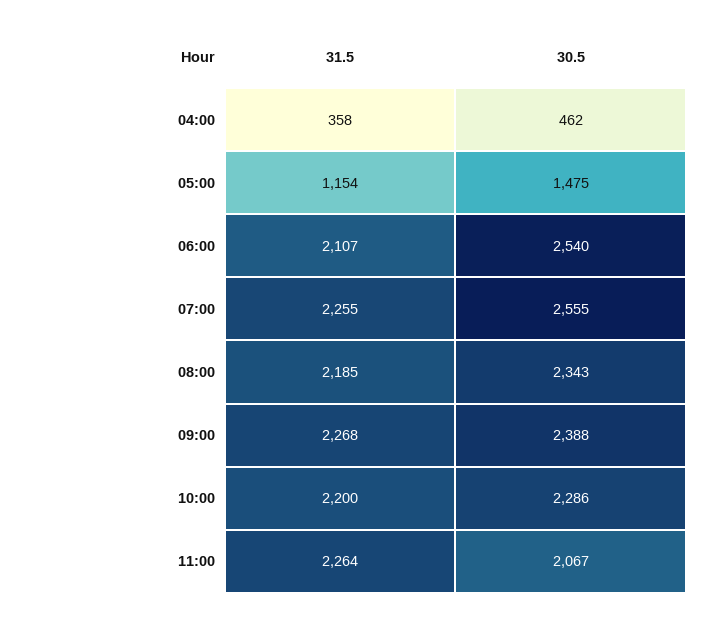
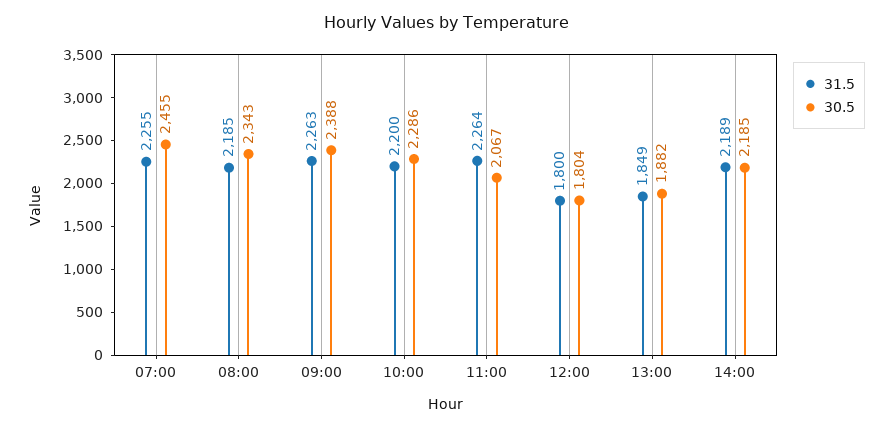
31.5, 04:00: 358 -> none
30.5, 04:00: 462 -> none
31.5, 05:00: 1154 -> none
30.5, 05:00: 1475 -> none
31.5, 06:00: 2107 -> none
30.5, 06:00: 2540 -> none
30.5, 07:00: 2555 -> 2455
31.5, 09:00: 2268 -> 2263
31.5, 12:00: none -> 1800
30.5, 12:00: none -> 1804
31.5, 13:00: none -> 1849
30.5, 13:00: none -> 1882
31.5, 14:00: none -> 2189
30.5, 14:00: none -> 2185

